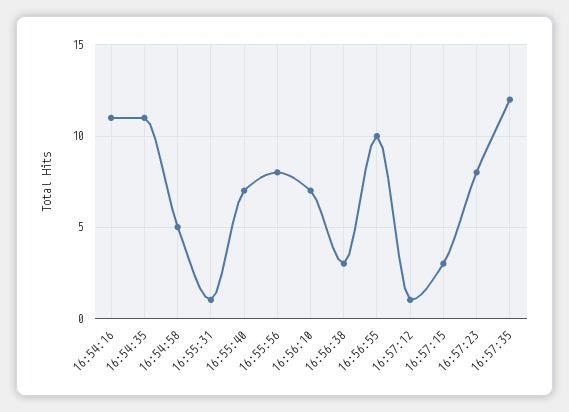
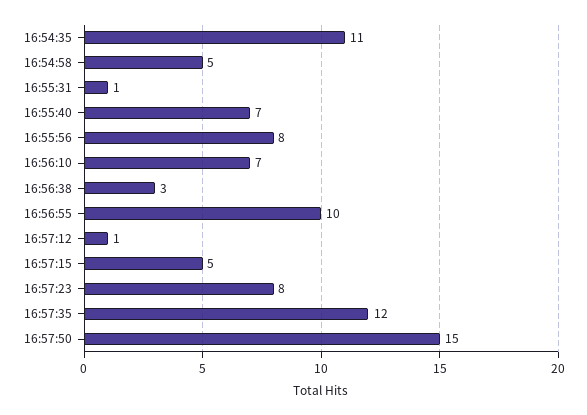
16:54:16: 11 -> none
16:57:15: 3 -> 5
16:57:50: none -> 15

